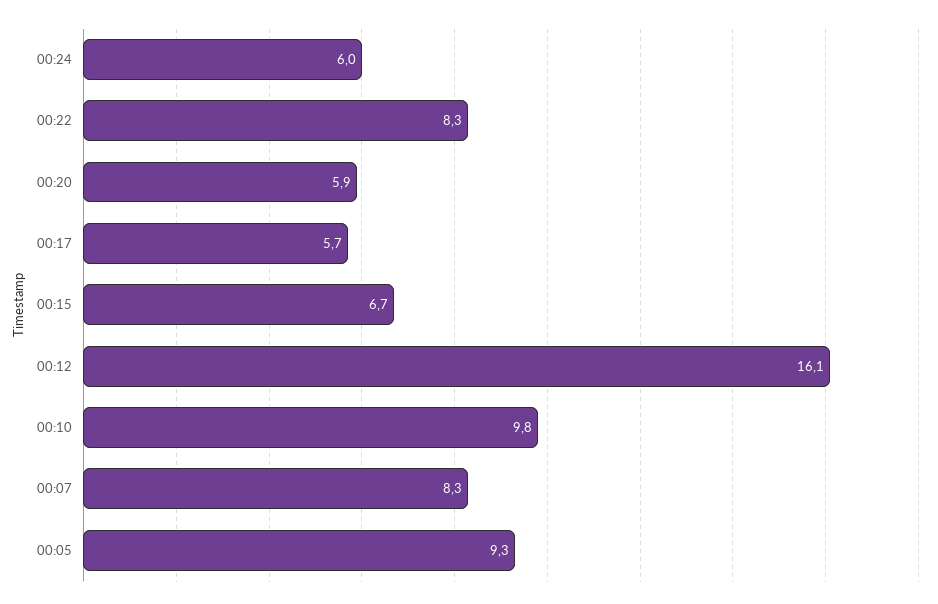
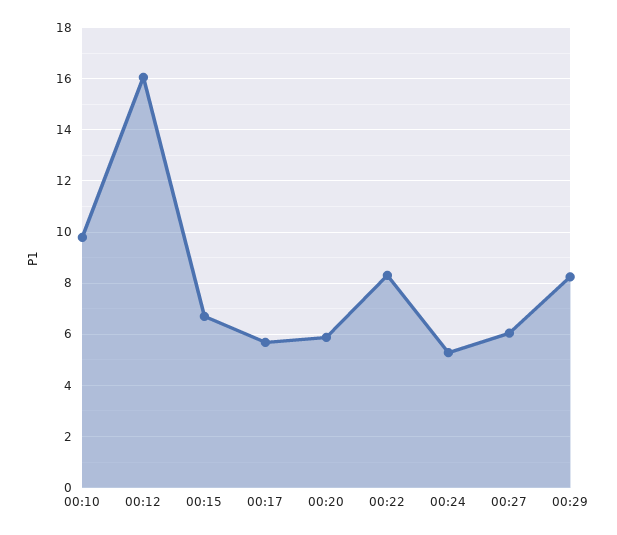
00:24: 6 -> 5.25
00:07: 8.3 -> none
00:05: 9.3 -> none
00:27: none -> 6
00:29: none -> 8.25

